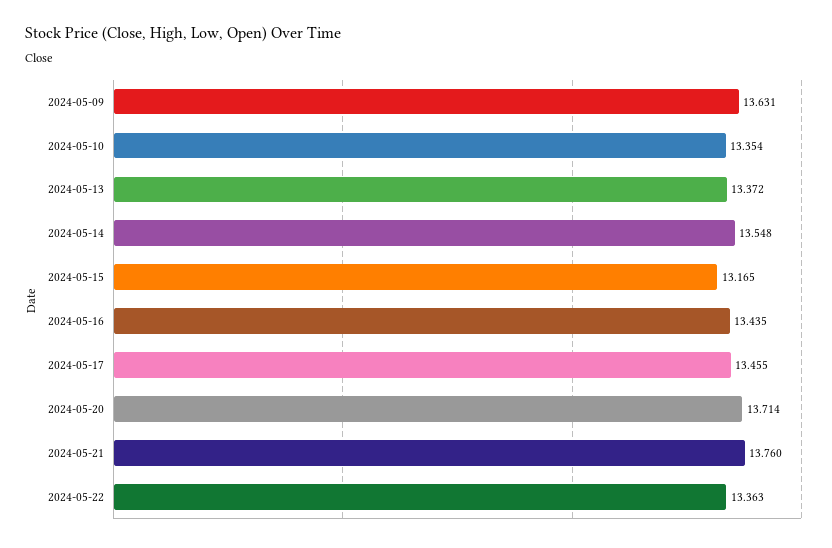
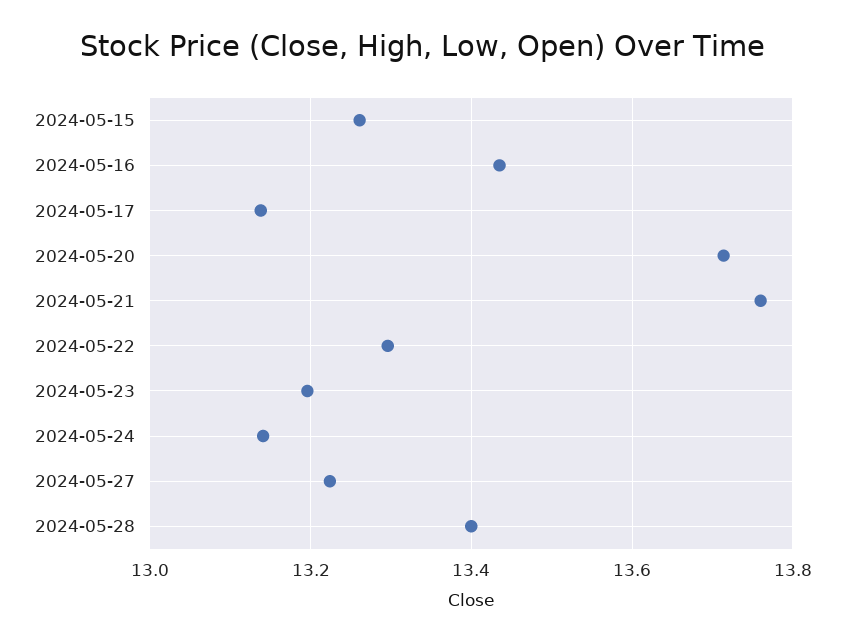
2024-05-09: 13.631 -> none
2024-05-10: 13.354 -> none
2024-05-13: 13.372 -> none
2024-05-14: 13.548 -> none
2024-05-15: 13.165 -> 13.26
2024-05-17: 13.455 -> 13.14
2024-05-22: 13.363 -> 13.3
2024-05-23: none -> 13.2
2024-05-24: none -> 13.14
2024-05-27: none -> 13.22
2024-05-28: none -> 13.4

